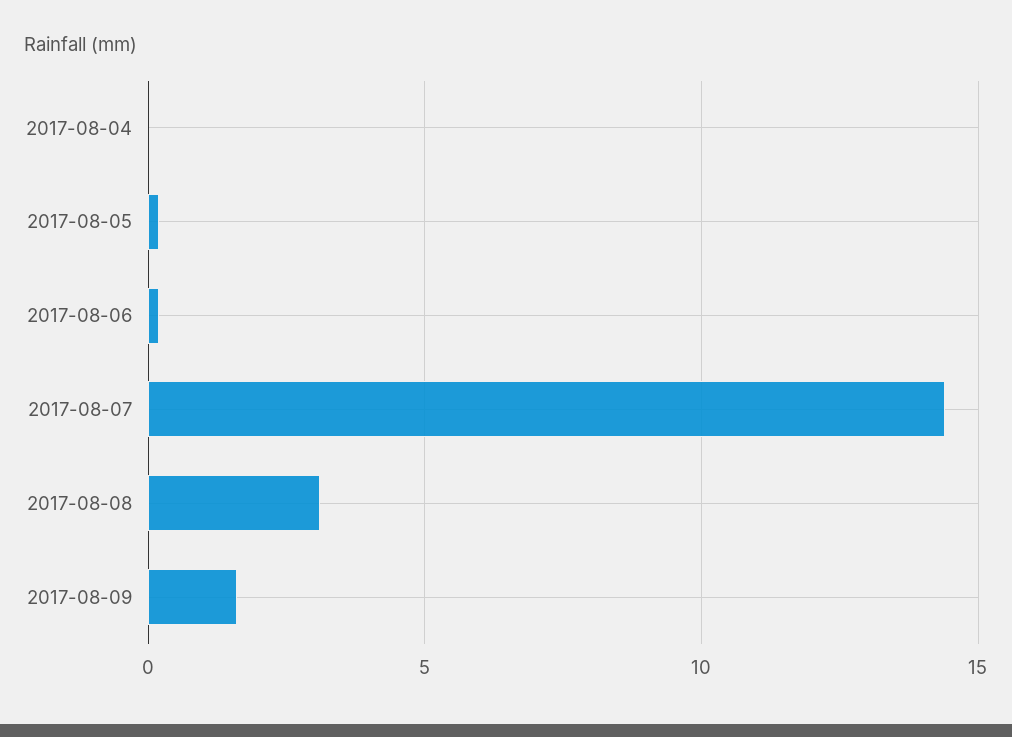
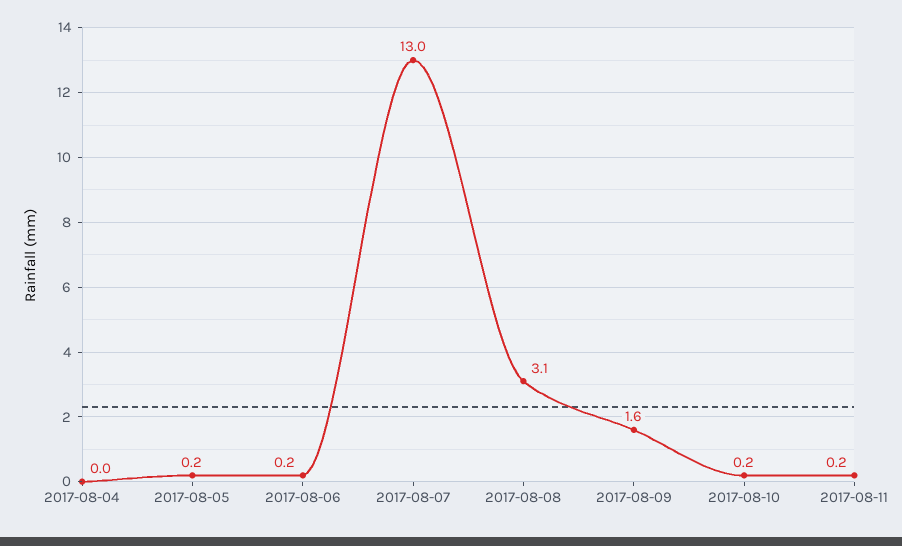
2017-08-07: 14.5 -> 13
2017-08-10: none -> 0.2
2017-08-11: none -> 0.2

